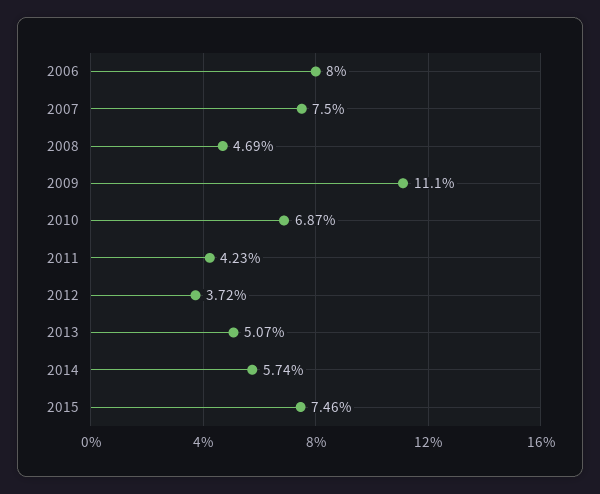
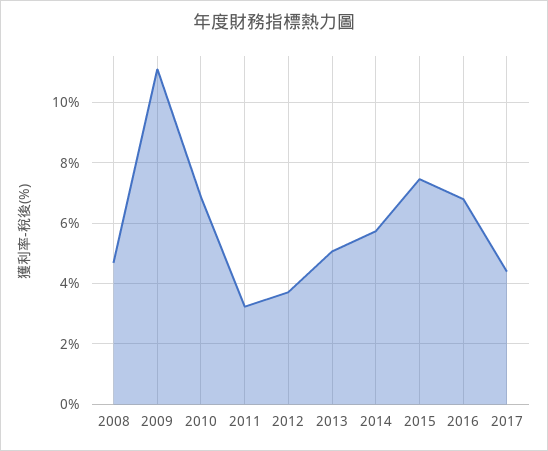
2006: 8 -> none
2007: 7.5 -> none
2011: 4.23 -> 3.2
2016: none -> 6.8
2017: none -> 4.4

